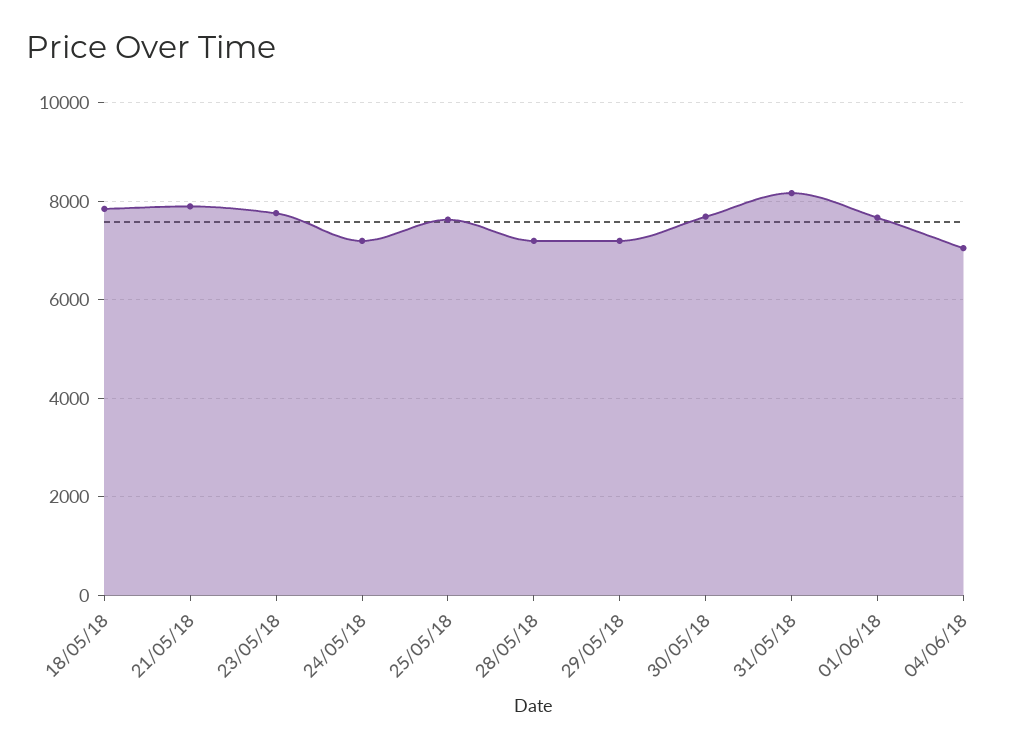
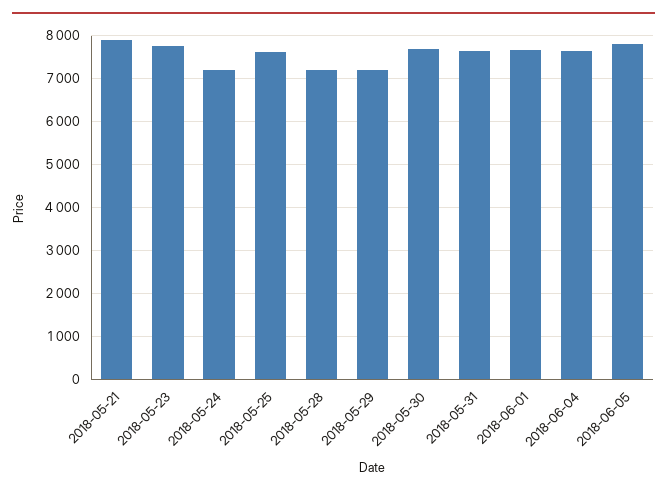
18/05/18: 7800 -> none
31/05/18: 8200 -> 7600
04/06/18: 7000 -> 7600
2018-06-05: none -> 7800

